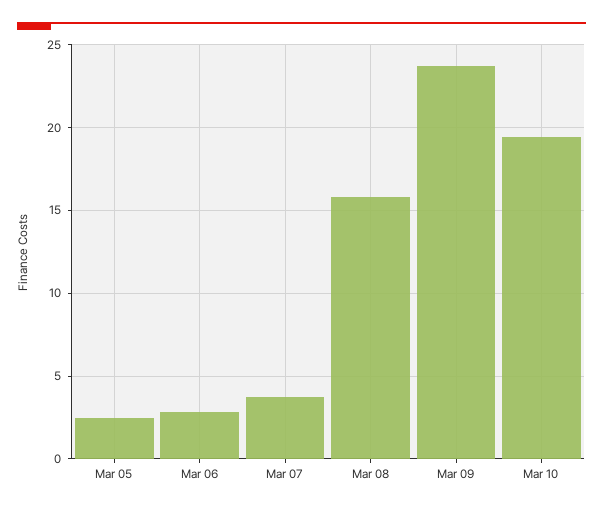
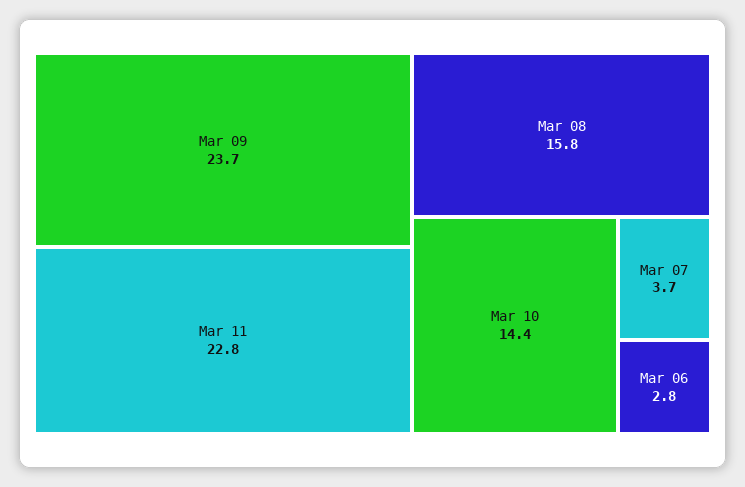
Mar 05: 2.5 -> none
Mar 10: 19.5 -> 14.4
Mar 11: none -> 22.8

